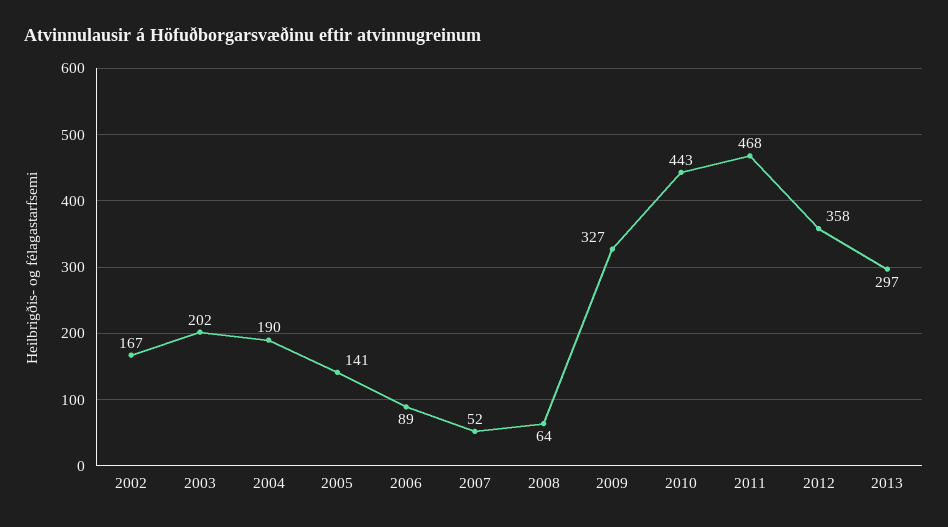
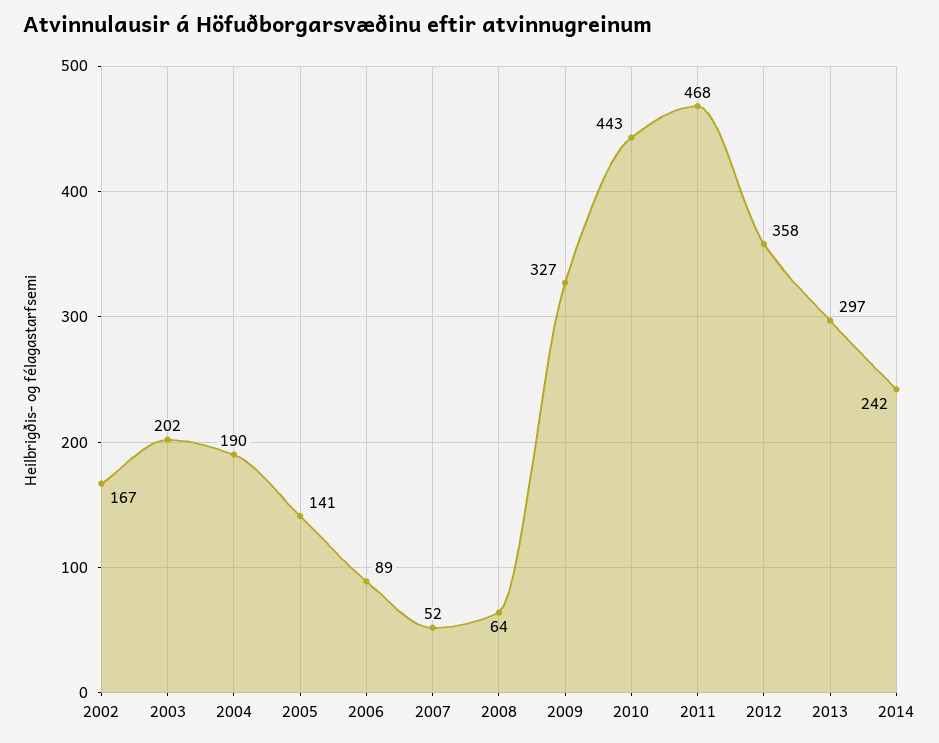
2014: none -> 242

